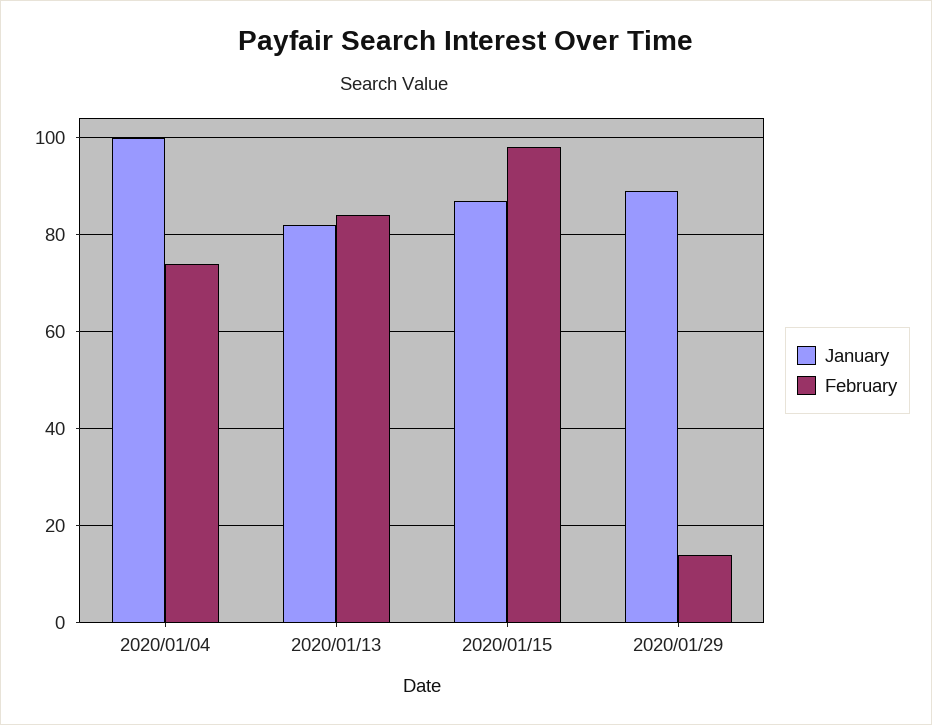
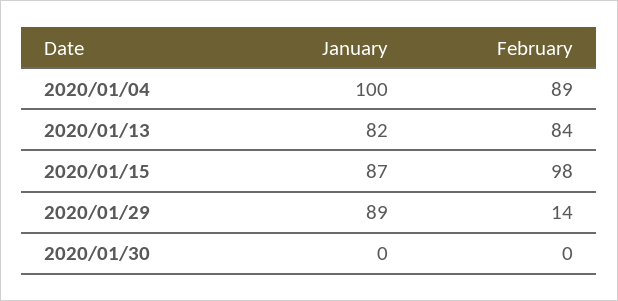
February, 2020/01/04: 75 -> 89
January, 2020/01/30: none -> 0
February, 2020/01/30: none -> 0

